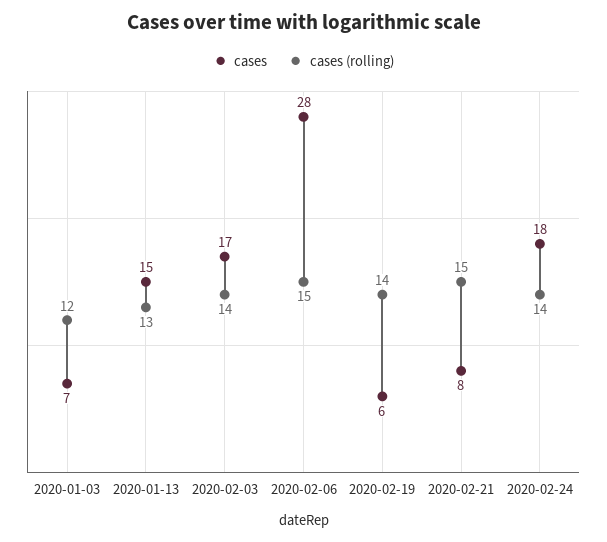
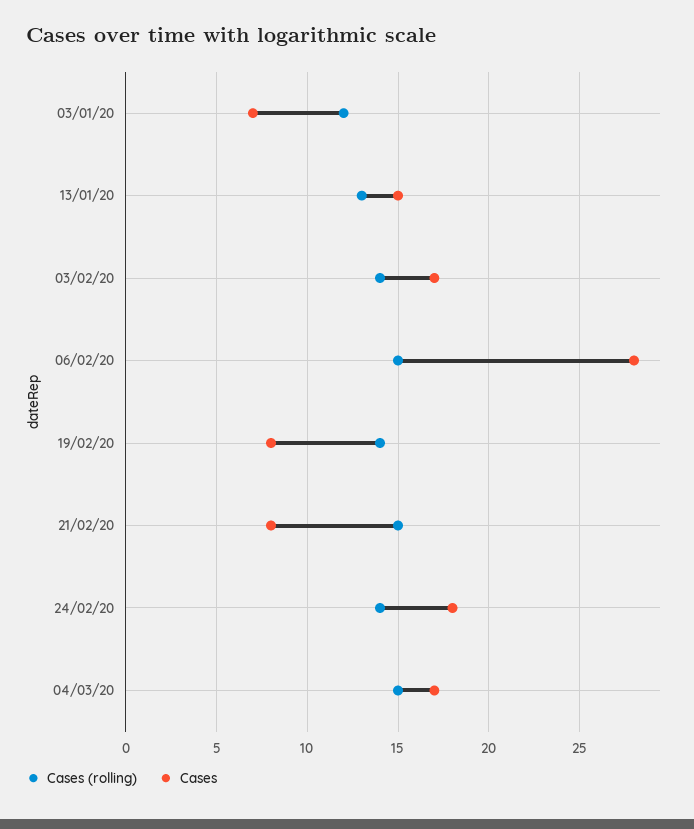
cases, 2020-02-19: 6 -> 8
cases (rolling), 04/03/20: none -> 15
cases, 04/03/20: none -> 17

